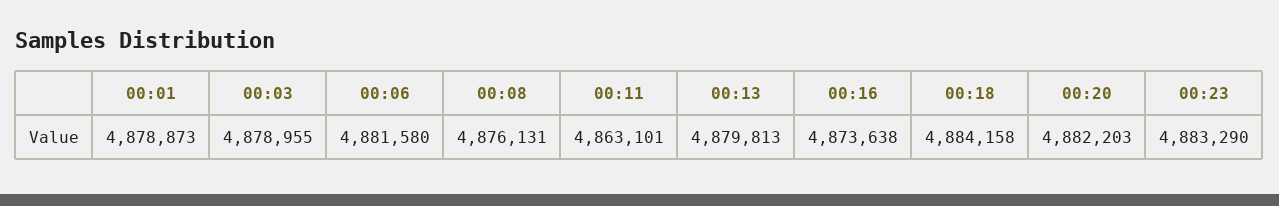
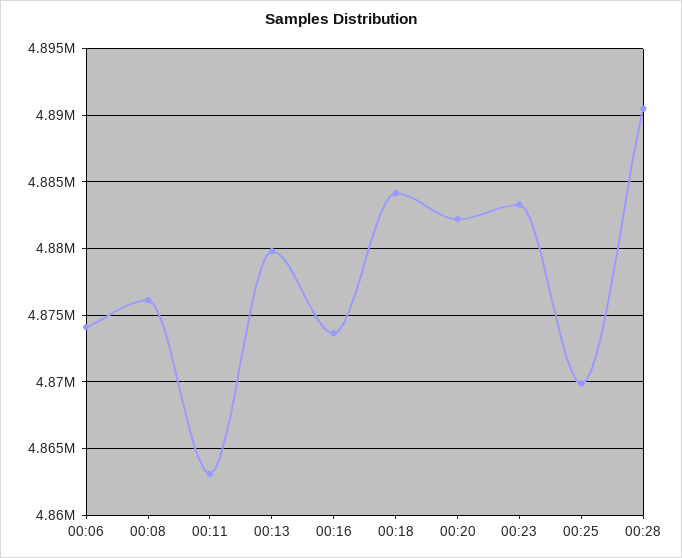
00:01: 4878873 -> none
00:03: 4878955 -> none
00:06: 4881580 -> 4874000
00:25: none -> 4870000
00:28: none -> 4890500

